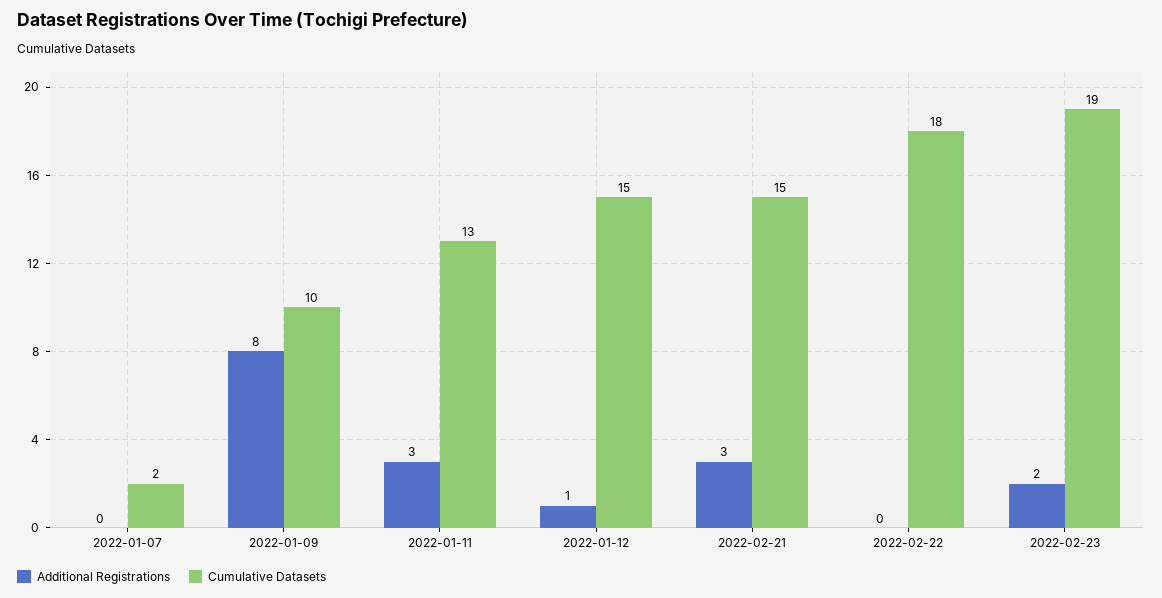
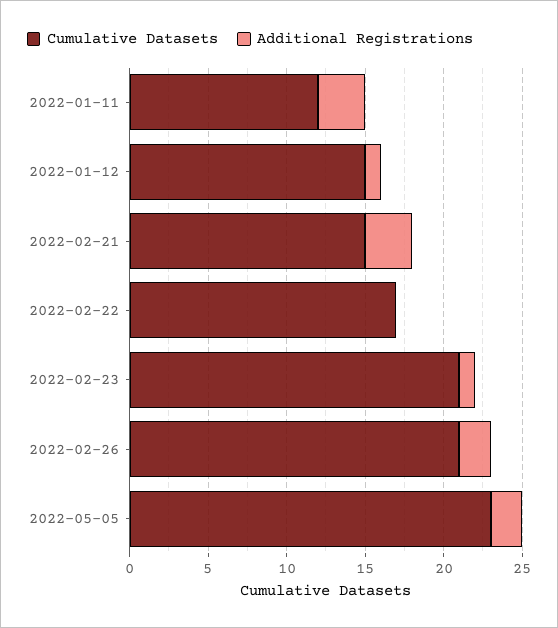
Additional Registrations, 2022-01-07: 0 -> none
Cumulative Datasets, 2022-01-07: 2 -> none
Additional Registrations, 2022-01-09: 8 -> none
Cumulative Datasets, 2022-01-09: 10 -> none
Cumulative Datasets, 2022-01-11: 13 -> 12
Cumulative Datasets, 2022-02-22: 18 -> 17
Additional Registrations, 2022-02-23: 2 -> 1
Cumulative Datasets, 2022-02-23: 19 -> 21
Cumulative Datasets, 2022-02-26: none -> 21
Additional Registrations, 2022-02-26: none -> 2
Cumulative Datasets, 2022-05-05: none -> 23
Additional Registrations, 2022-05-05: none -> 2

